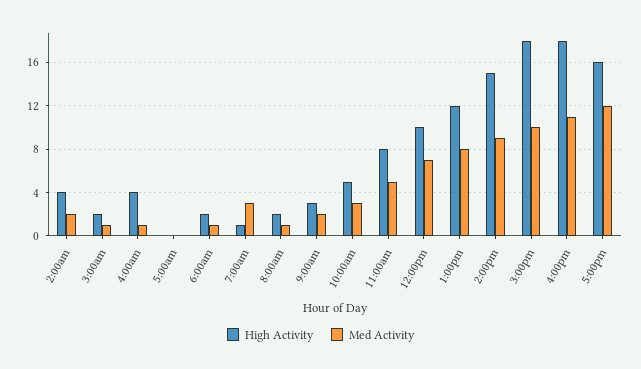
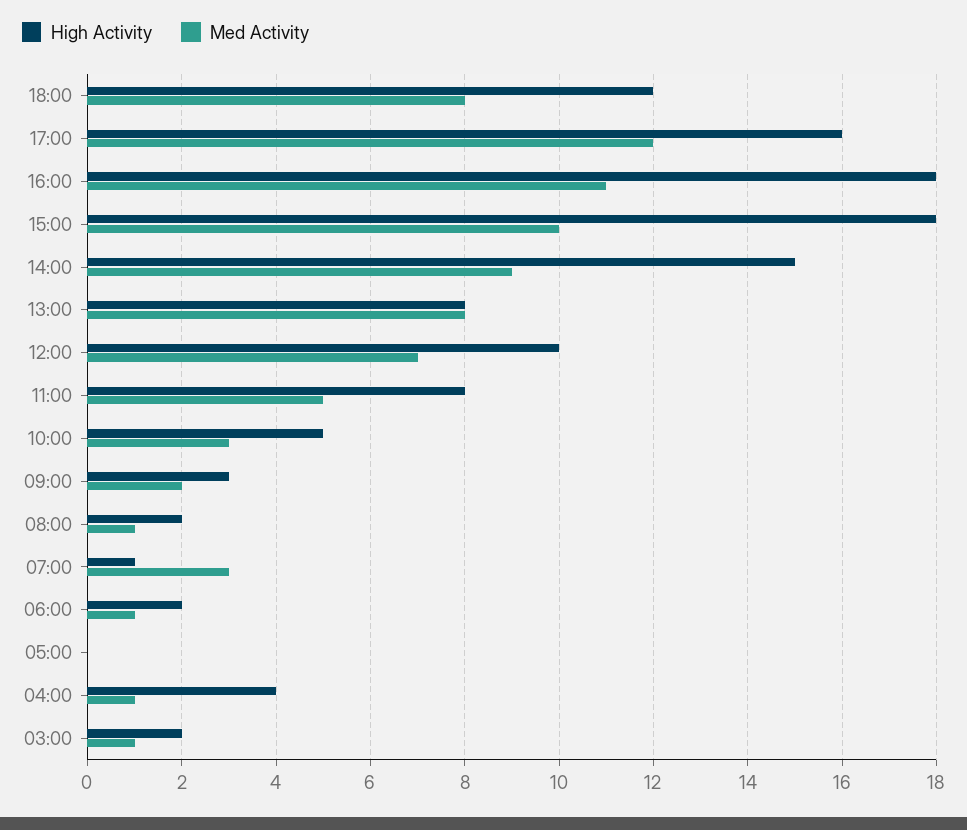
High Activity, 2:00am: 4 -> none
Med Activity, 2:00am: 2 -> none
High Activity, 1:00pm: 12 -> 8
High Activity, 18:00: none -> 12
Med Activity, 18:00: none -> 8

